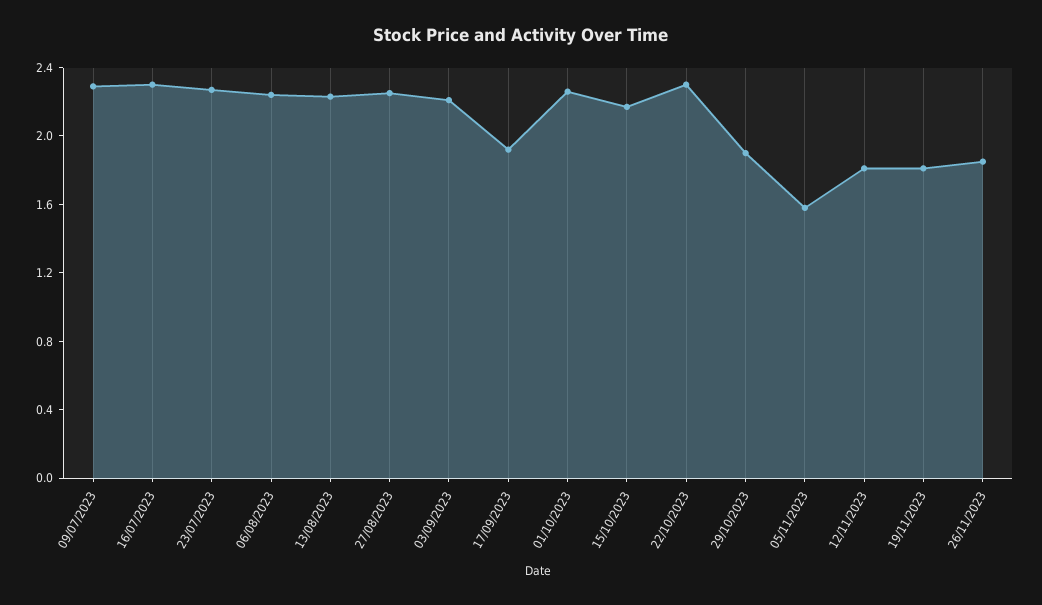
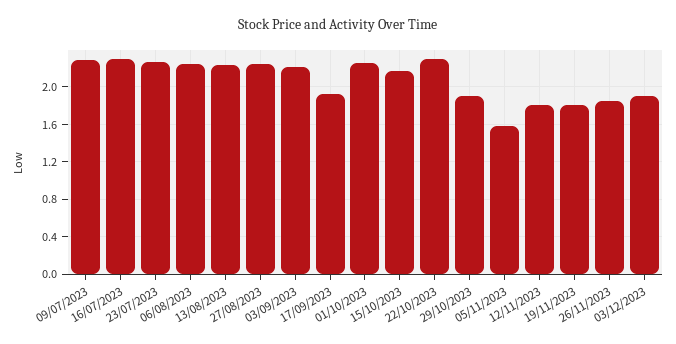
03/12/2023: none -> 1.9

